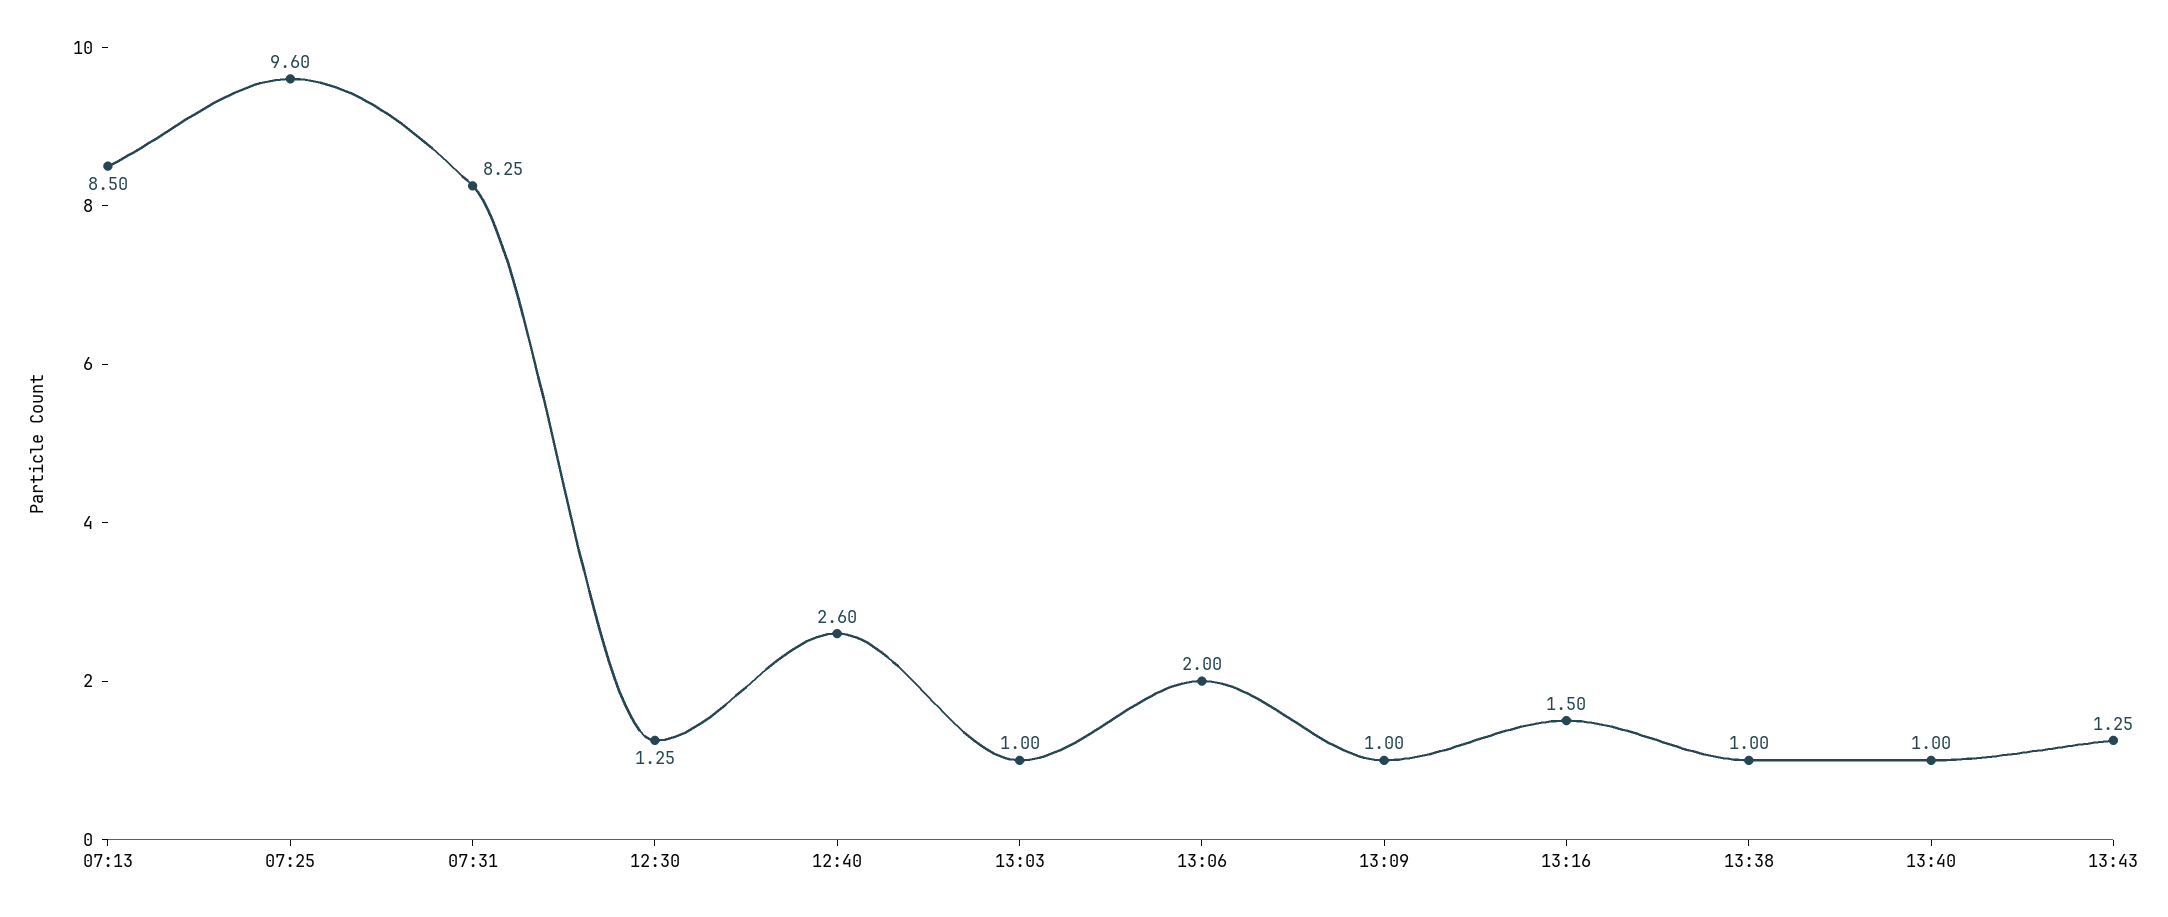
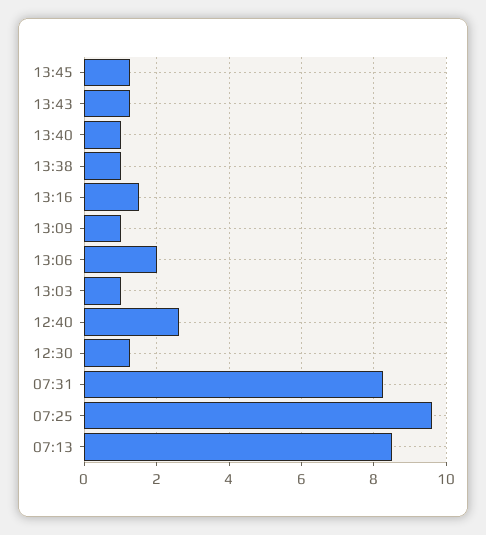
13:45: none -> 1.2

